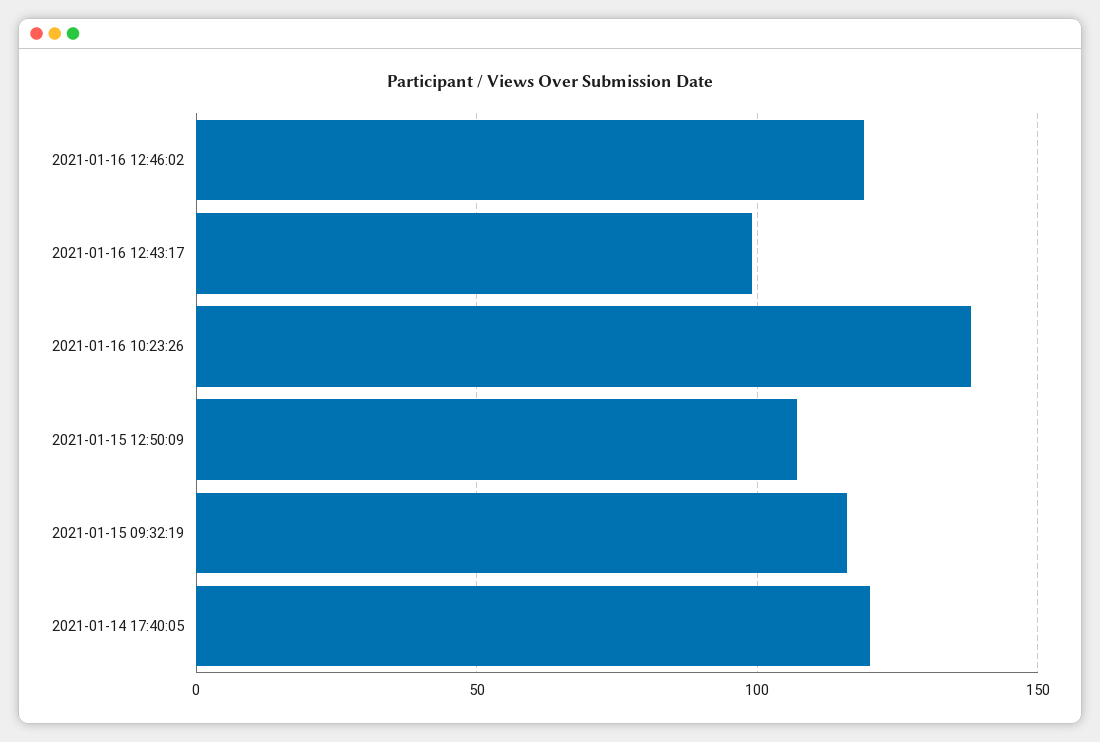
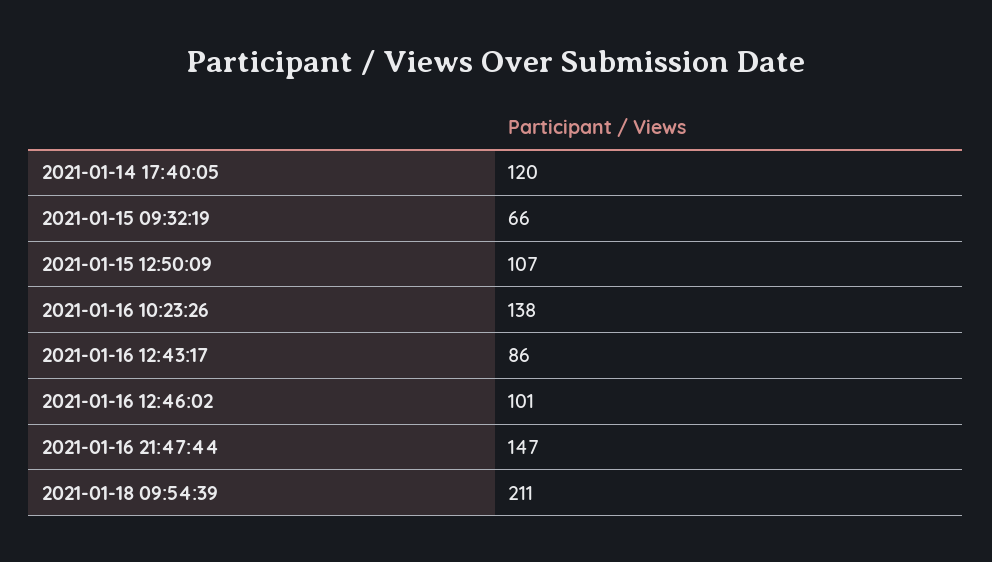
2021-01-16 12:46:02: 120 -> 101
2021-01-16 12:43:17: 100 -> 86
2021-01-15 09:32:19: 115 -> 66
2021-01-16 21:47:44: none -> 147
2021-01-18 09:54:39: none -> 211

